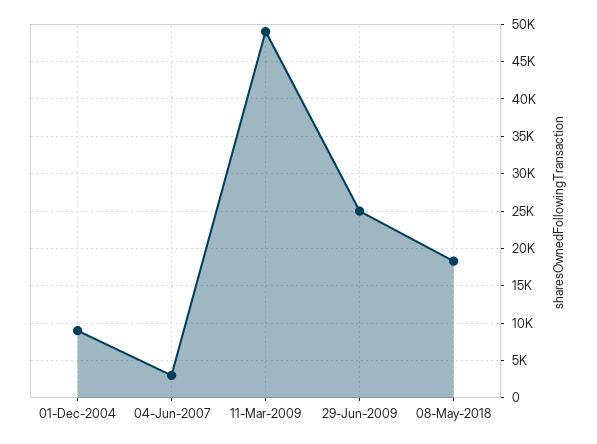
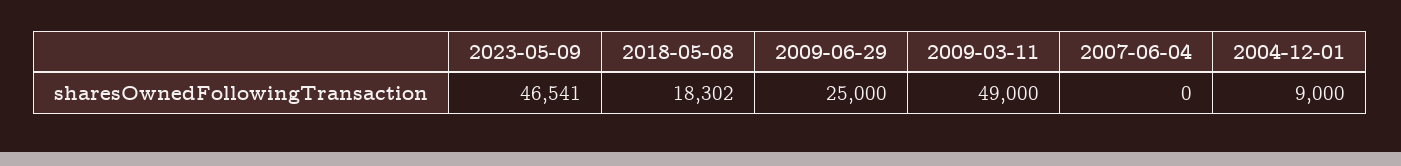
04-Jun-2007: 3000 -> 0
2023-05-09: none -> 46541

